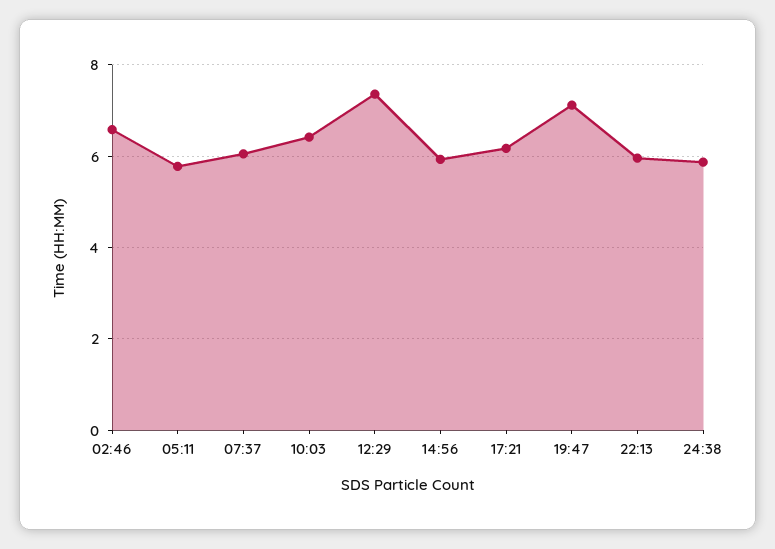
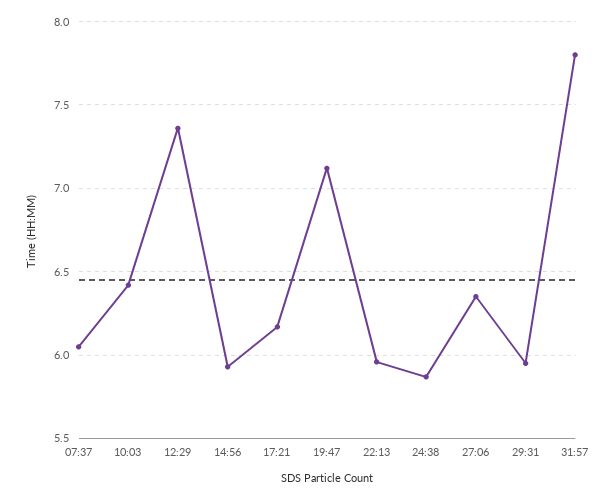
02:46: 6.6 -> none
05:11: 5.8 -> none
27:06: none -> 6.35
29:31: none -> 5.95
31:57: none -> 7.8

